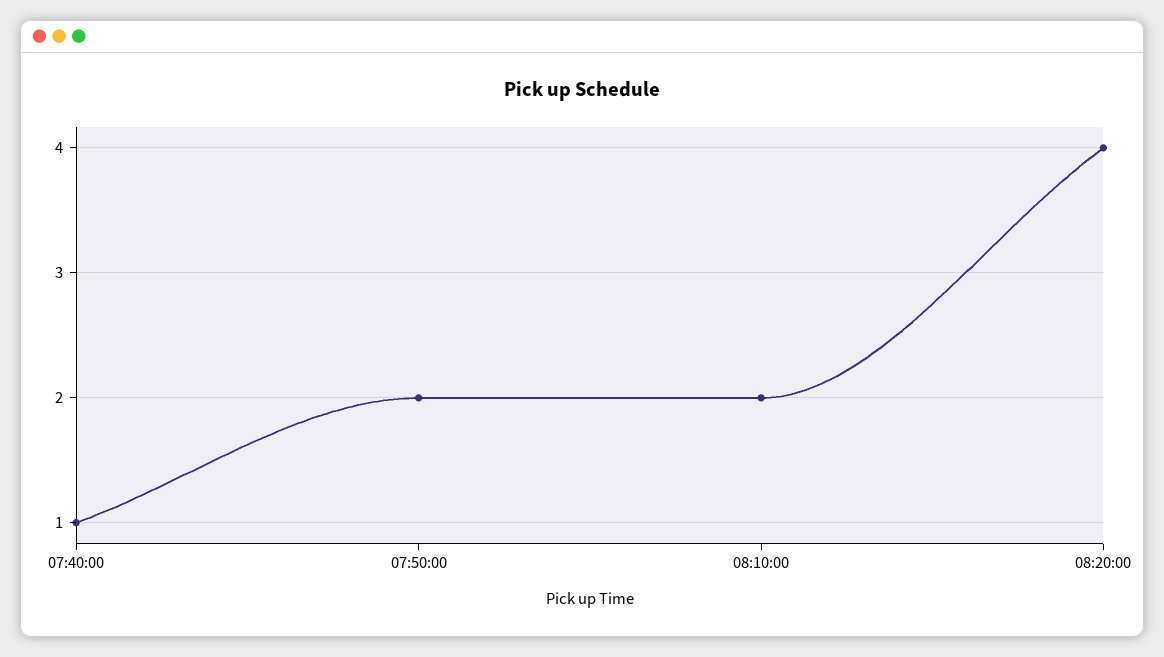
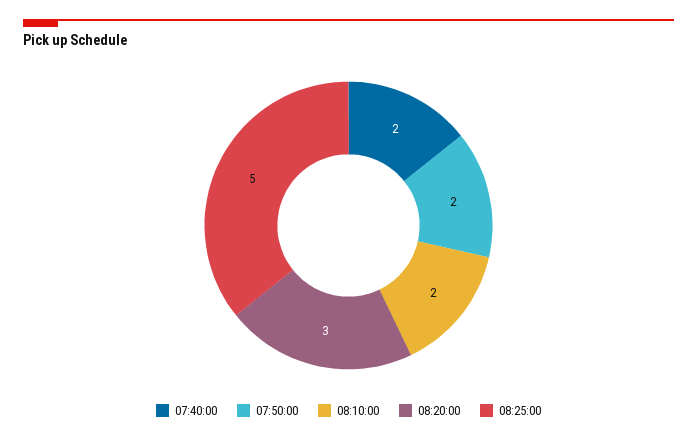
07:40:00: 1 -> 2
08:20:00: 4 -> 3
08:25:00: none -> 5

